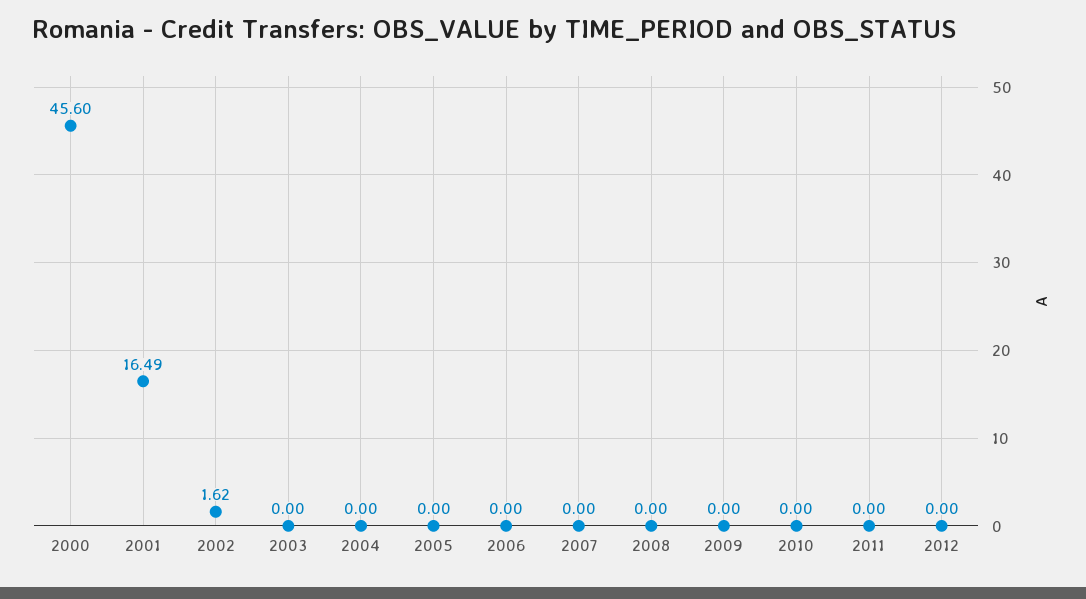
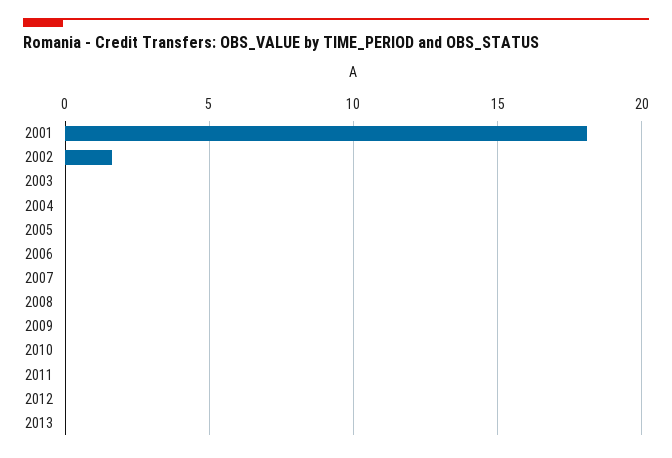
2000: 45.6 -> none
2001: 16.49 -> 18
2013: none -> 0

